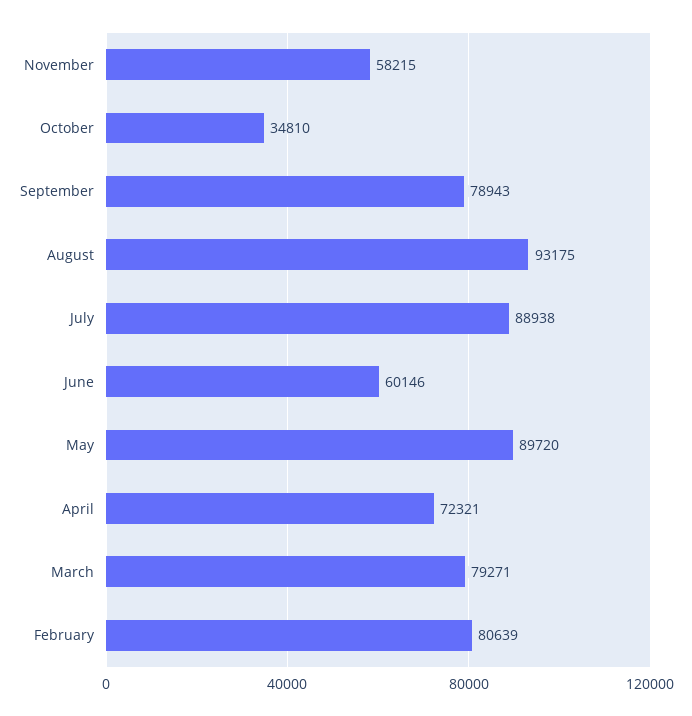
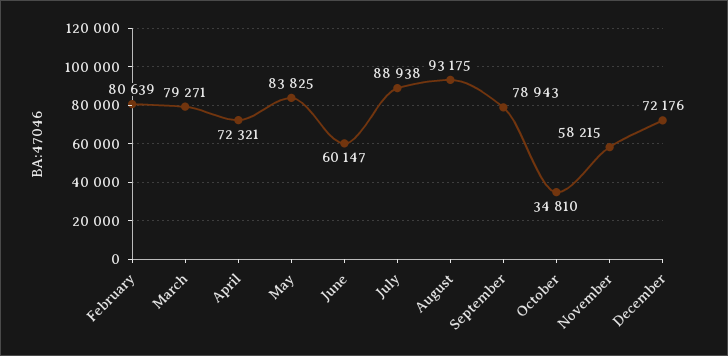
June: 60146 -> 60147
May: 89720 -> 83825
December: none -> 72176

